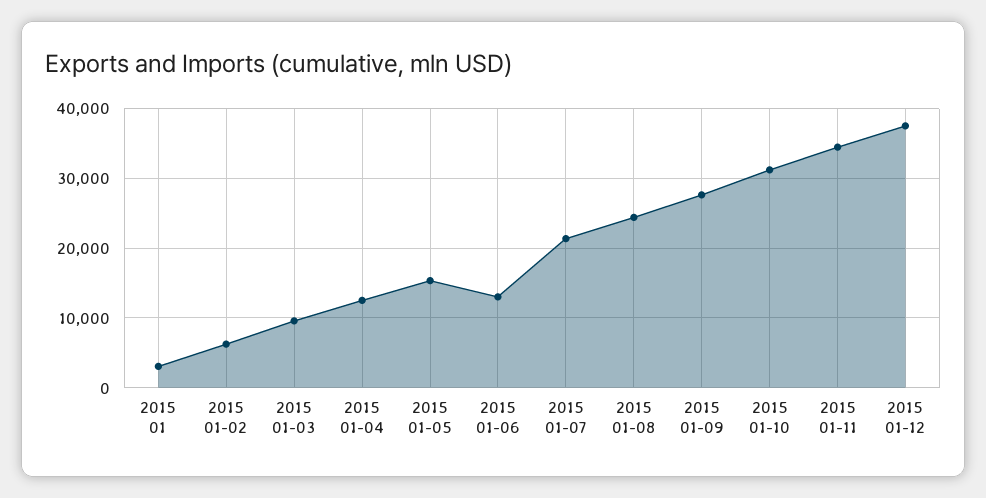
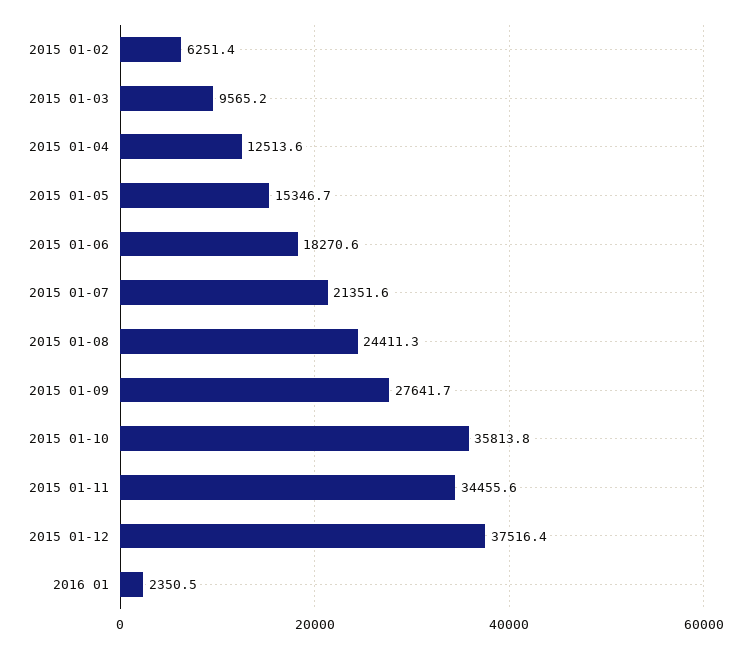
2015 01: 3000 -> none
2015 01-06: 13000 -> 18270.6
2015 01-10: 31000 -> 35813.8
2016 01: none -> 2350.5

